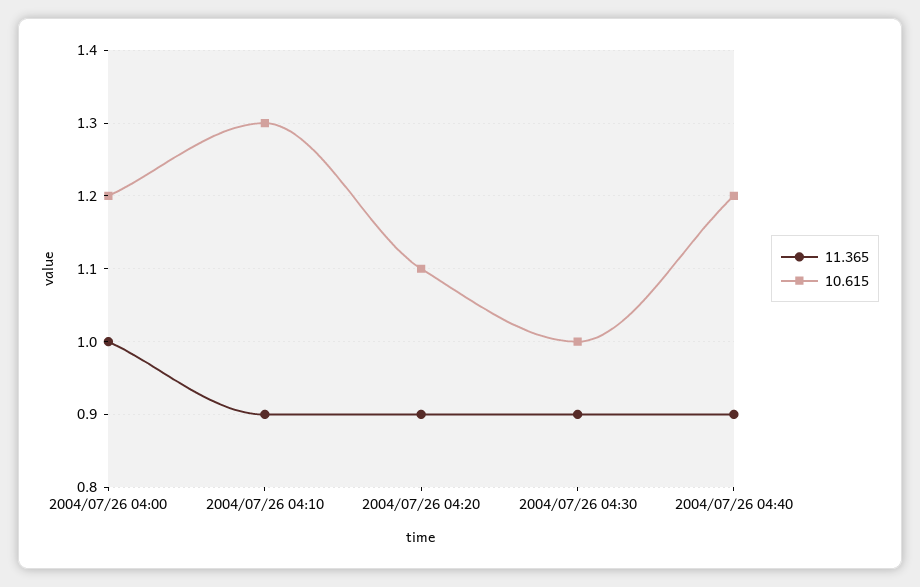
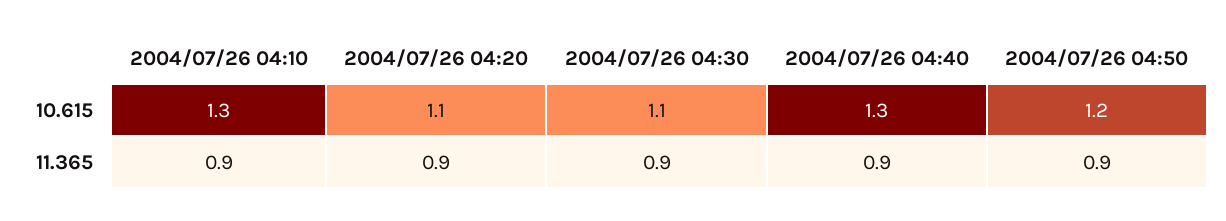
11.365, 2004/07/26 04:00: 1 -> none
10.615, 2004/07/26 04:00: 1.2 -> none
10.615, 2004/07/26 04:30: 1 -> 1.1
10.615, 2004/07/26 04:40: 1.2 -> 1.3
10.615, 2004/07/26 04:50: none -> 1.2
11.365, 2004/07/26 04:50: none -> 0.9

